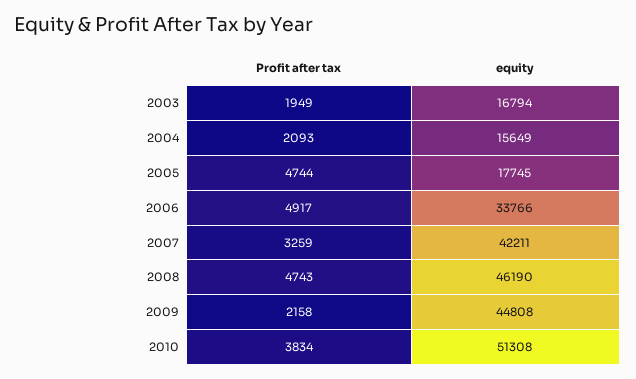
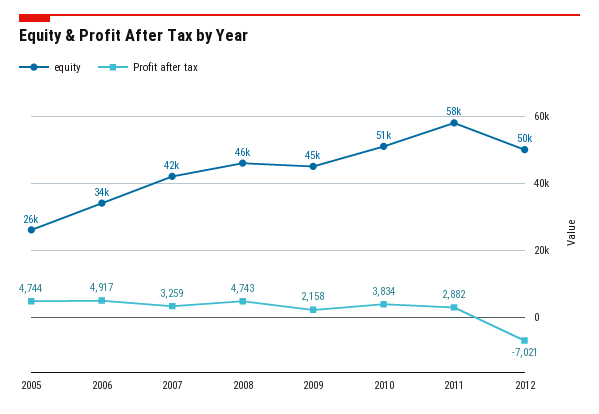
Profit after tax, 2003: 1949 -> none
equity, 2003: 16794 -> none
Profit after tax, 2004: 2093 -> none
equity, 2004: 15649 -> none
equity, 2005: 17745 -> 26000
equity, 2011: none -> 58000
Profit after tax, 2011: none -> 2882
equity, 2012: none -> 50000
Profit after tax, 2012: none -> -7021

